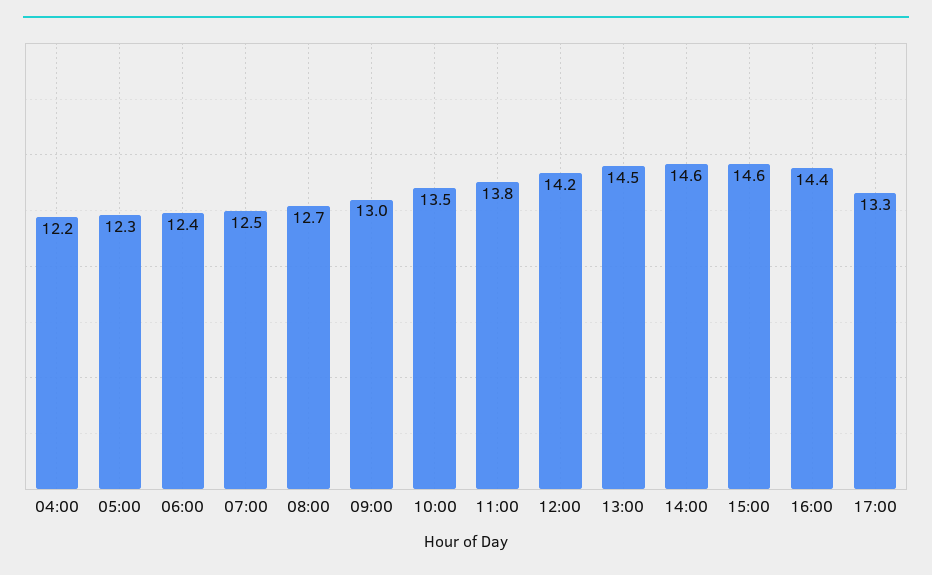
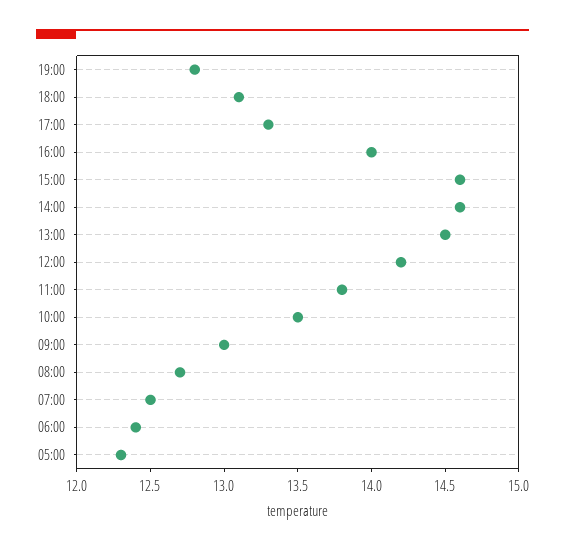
04:00: 12.2 -> none
16:00: 14.4 -> 14
19:00: none -> 12.8
18:00: none -> 13.1

